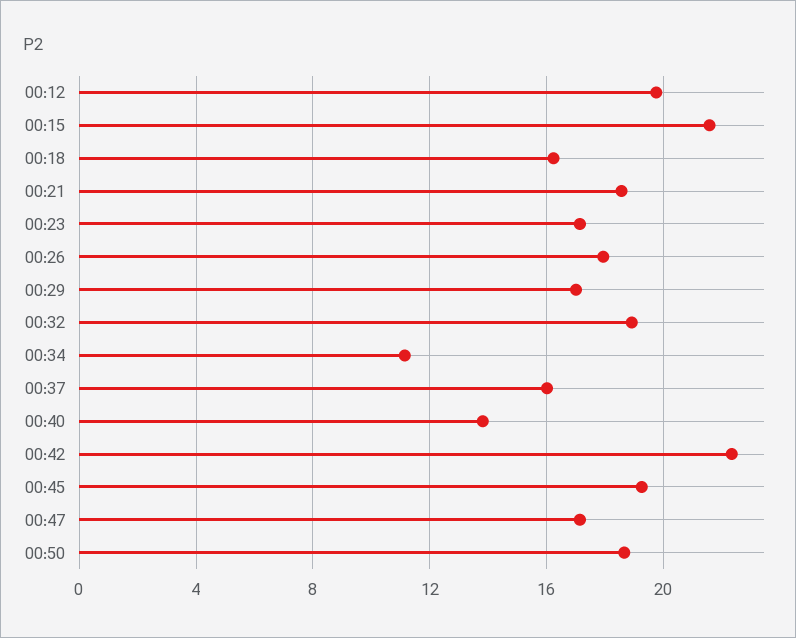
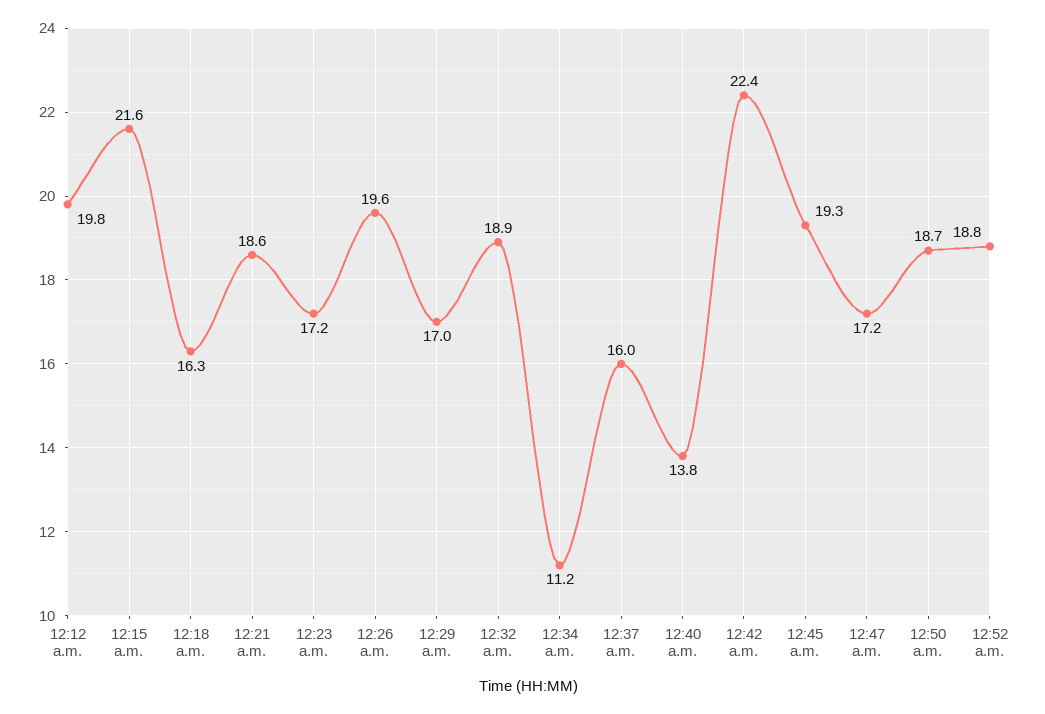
00:26: 18 -> 19.6
12:52 a.m.: none -> 18.8

